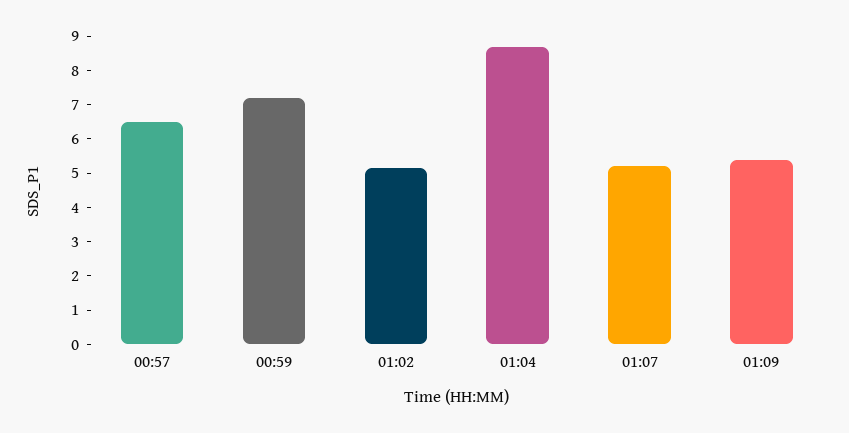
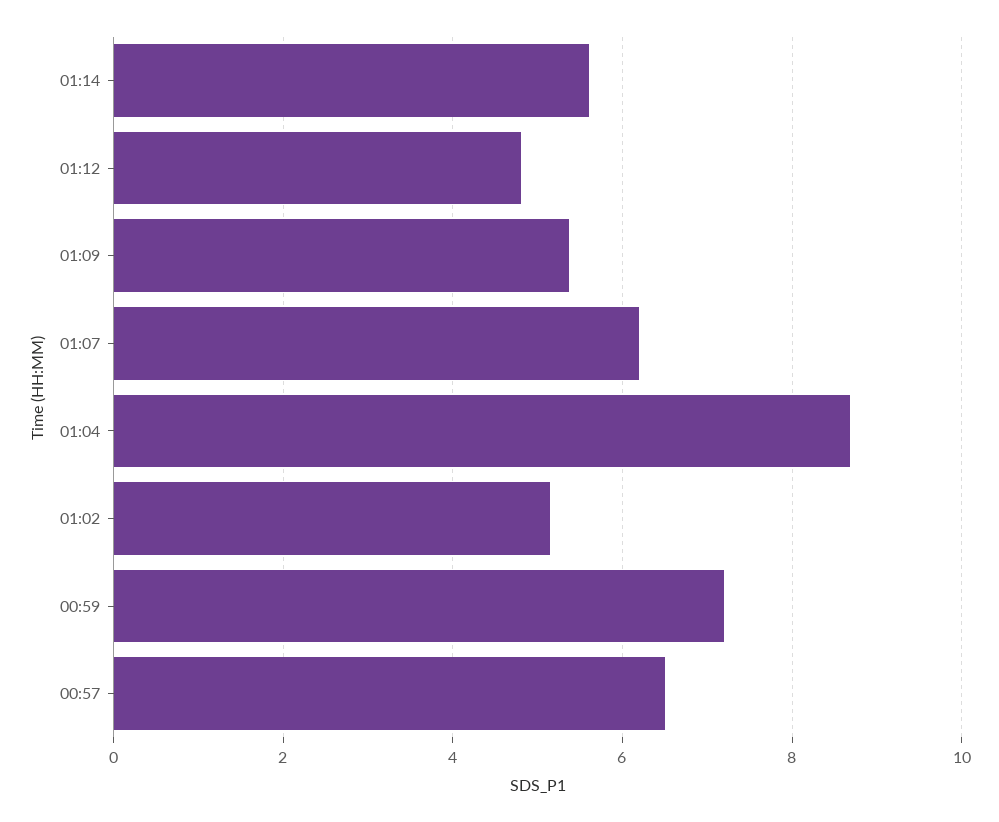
01:07: 5.25 -> 6.2
01:14: none -> 5.6
01:12: none -> 4.8

